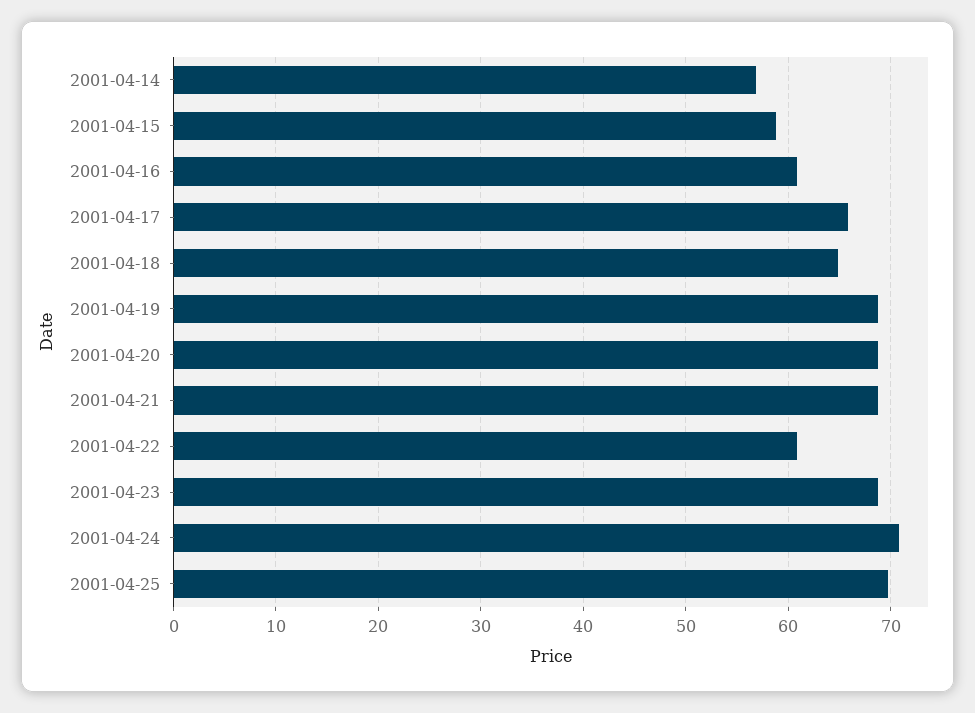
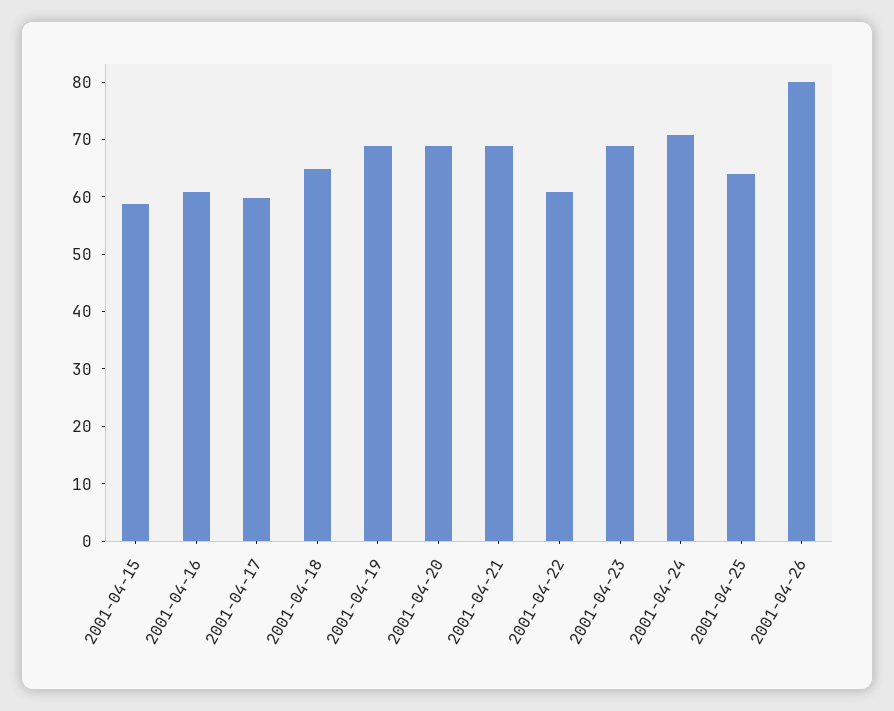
2001-04-14: 57 -> none
2001-04-17: 66 -> 60
2001-04-25: 70 -> 64
2001-04-26: none -> 80

